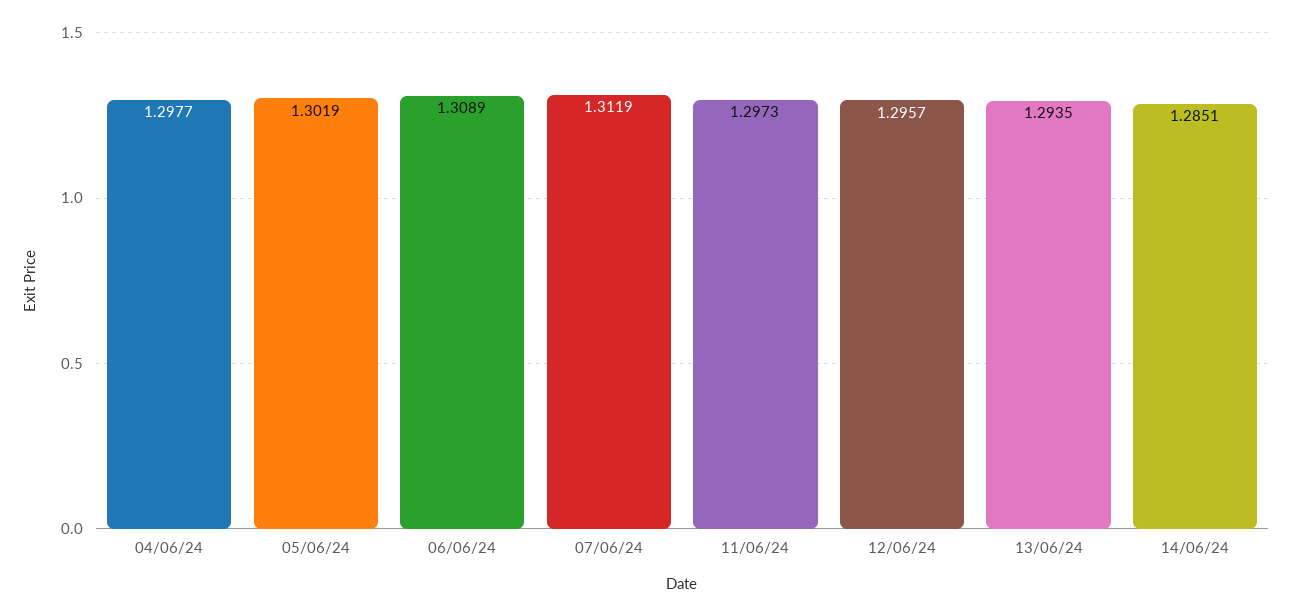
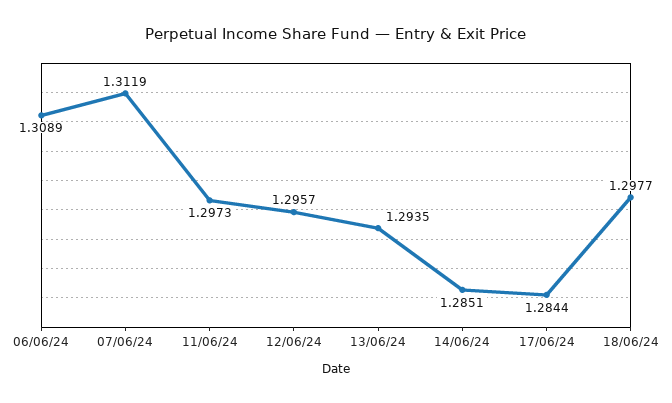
04/06/24: 1.2977 -> none
05/06/24: 1.3019 -> none
17/06/24: none -> 1.2844
18/06/24: none -> 1.2977

